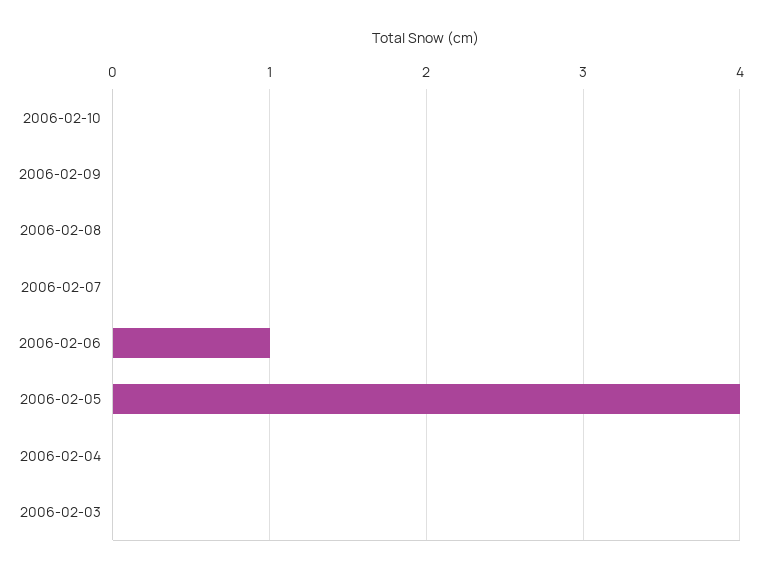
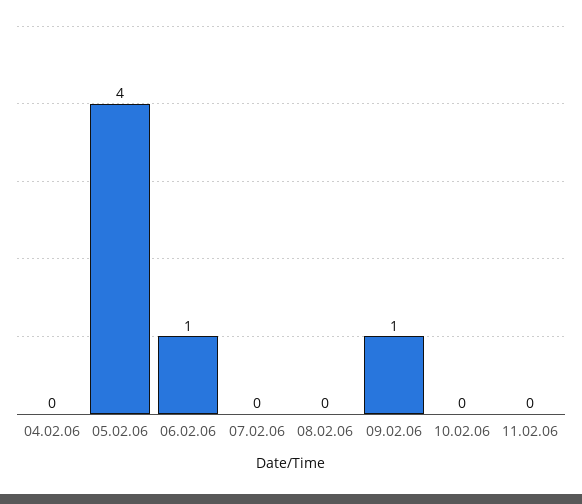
2006-02-09: 0 -> 1
2006-02-03: 0 -> none
11.02.06: none -> 0

